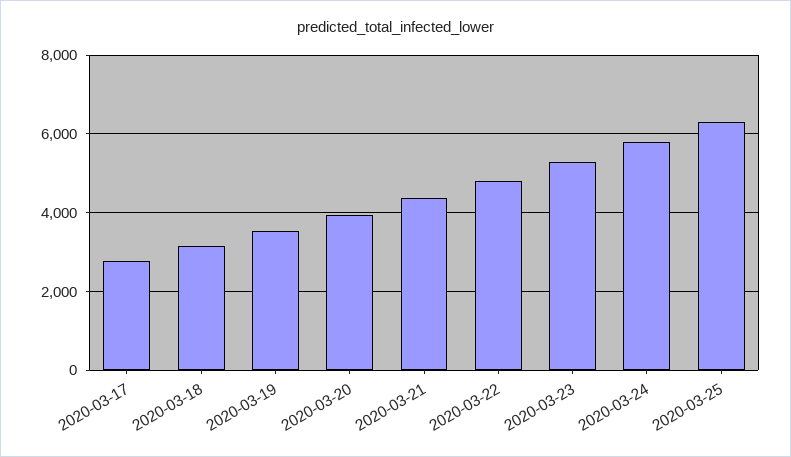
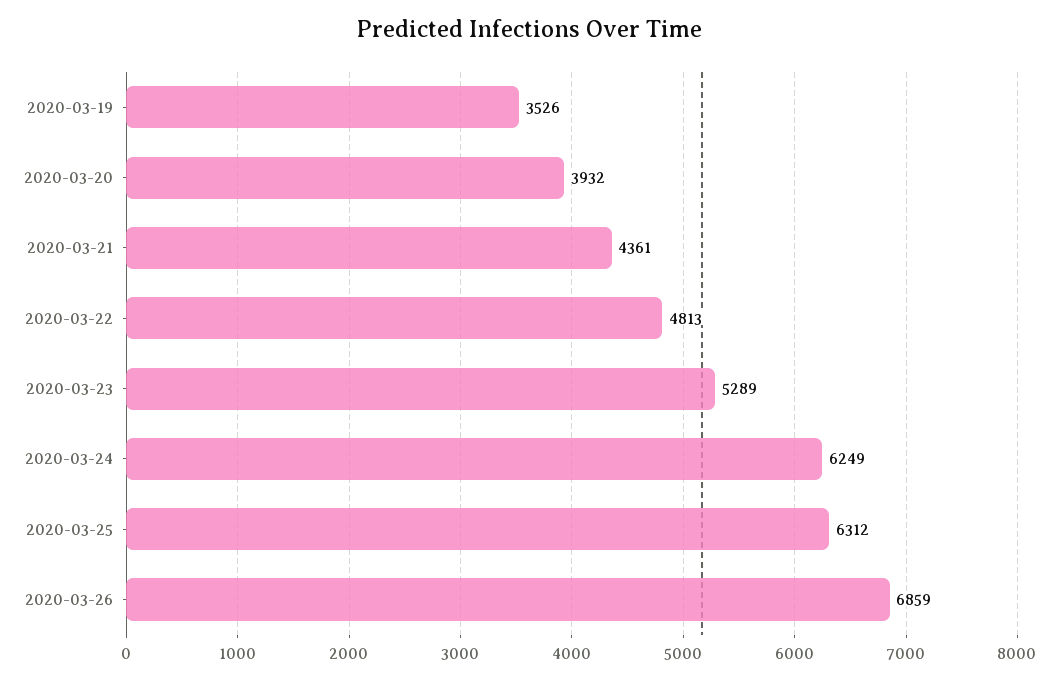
2020-03-17: 2800 -> none
2020-03-18: 3200 -> none
2020-03-24: 5800 -> 6249
2020-03-26: none -> 6859

